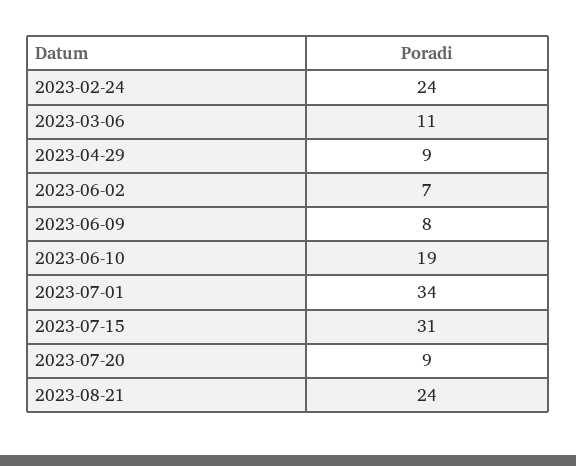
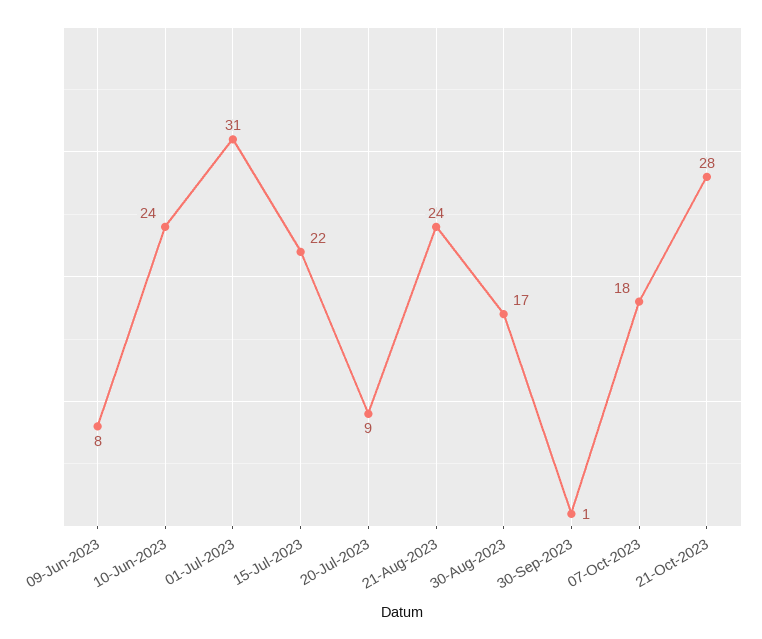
2023-02-24: 24 -> none
2023-03-06: 11 -> none
2023-04-29: 9 -> none
2023-06-02: 7 -> none
2023-06-10: 19 -> 24
2023-07-01: 34 -> 31
2023-07-15: 31 -> 22
30-Aug-2023: none -> 17
30-Sep-2023: none -> 1
07-Oct-2023: none -> 18
21-Oct-2023: none -> 28

